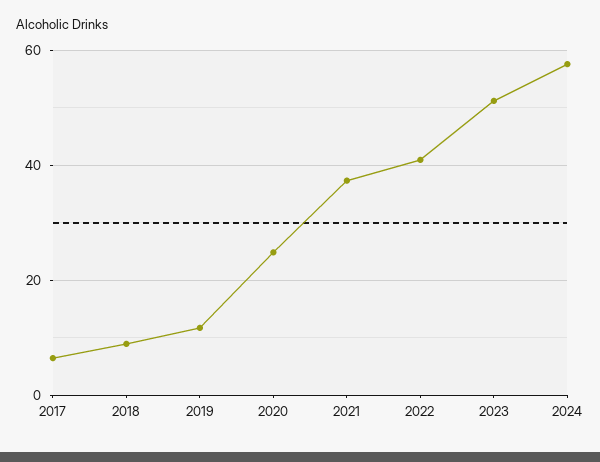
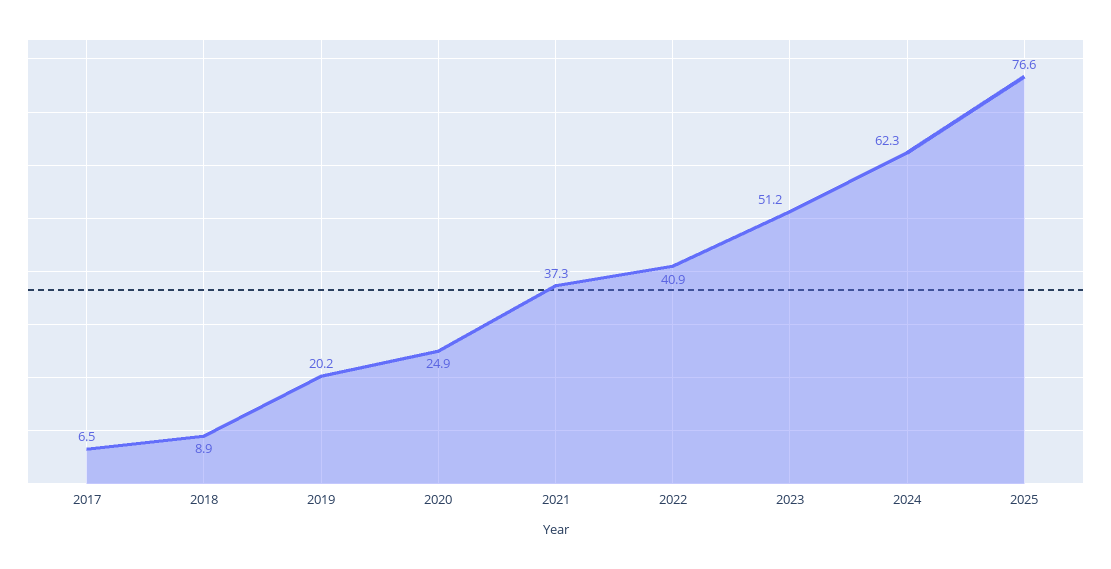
2019: 12 -> 20.2
2024: 58 -> 62.3
2025: none -> 76.6

